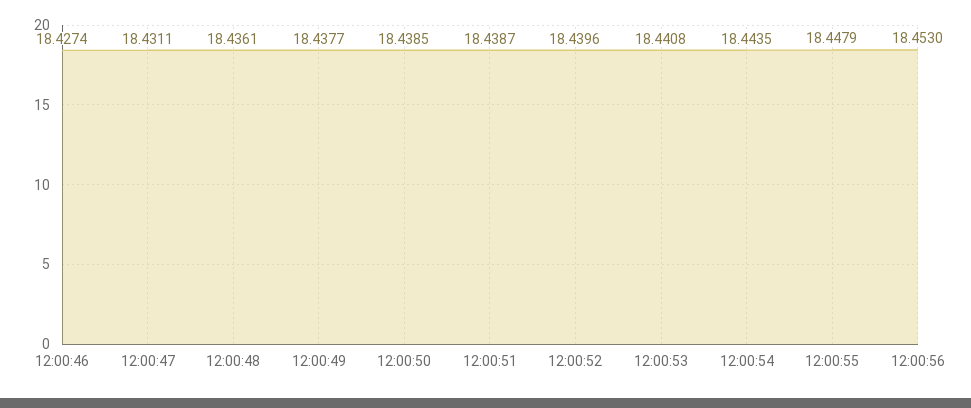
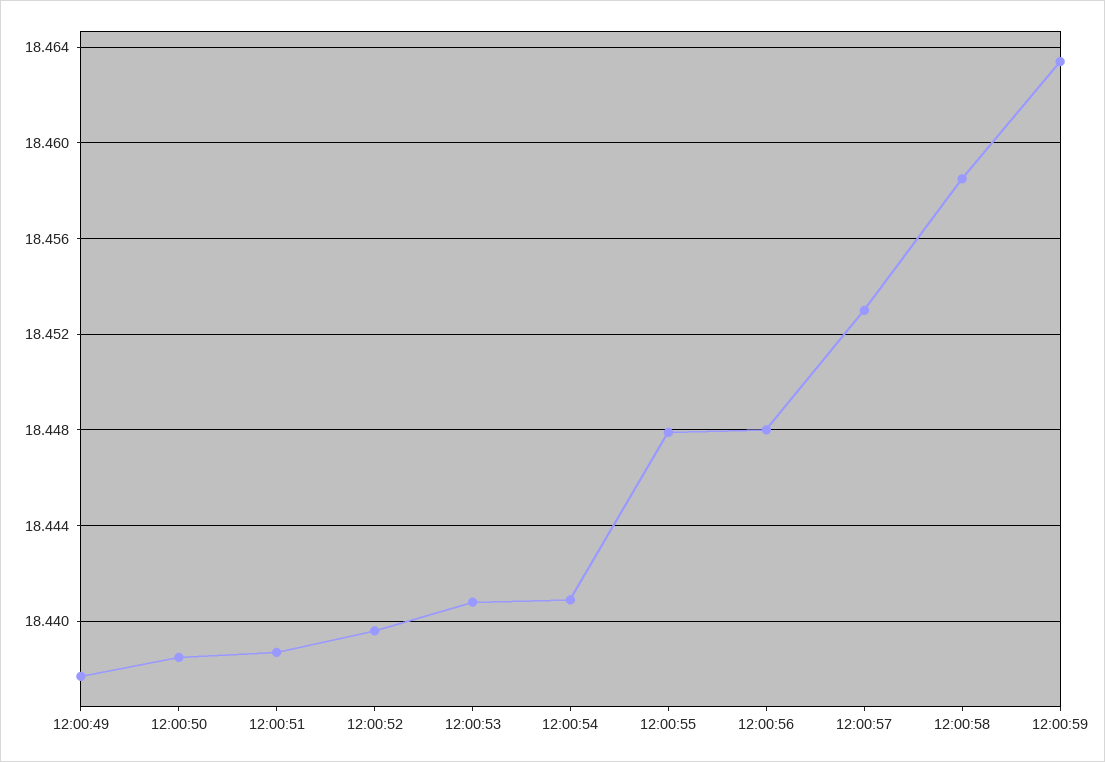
12:00:46: 18.4274 -> none
12:00:47: 18.4311 -> none
12:00:48: 18.4361 -> none
12:00:54: 18.4435 -> 18.441
12:00:56: 18.453 -> 18.448
12:00:57: none -> 18.453
12:00:58: none -> 18.4585
12:00:59: none -> 18.4635

